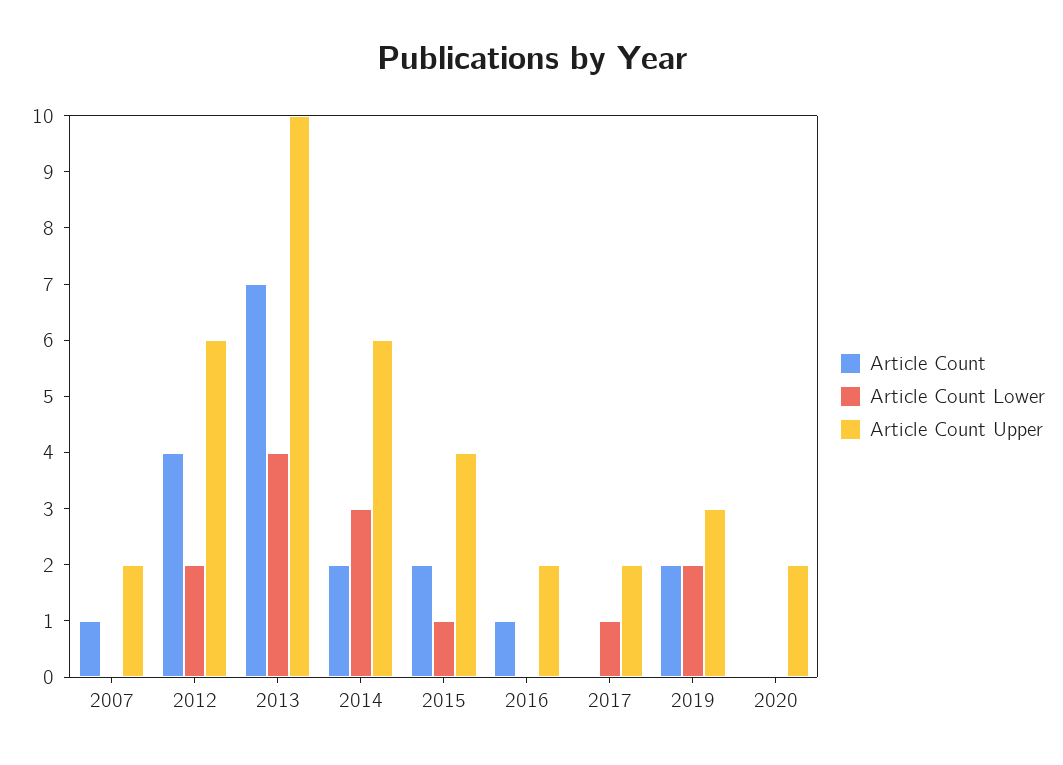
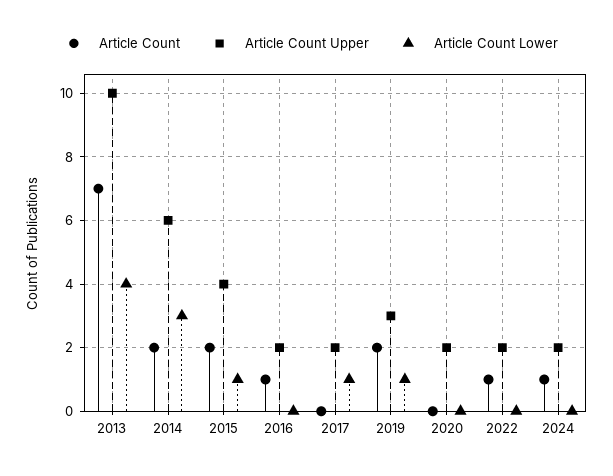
Article Count, 2007: 1 -> none
Article Count Lower, 2007: 0 -> none
Article Count Upper, 2007: 2 -> none
Article Count, 2012: 4 -> none
Article Count Lower, 2012: 2 -> none
Article Count Upper, 2012: 6 -> none
Article Count Lower, 2019: 2 -> 1
Article Count, 2022: none -> 1
Article Count Upper, 2022: none -> 2
Article Count Lower, 2022: none -> 0
Article Count, 2024: none -> 1
Article Count Upper, 2024: none -> 2
Article Count Lower, 2024: none -> 0

